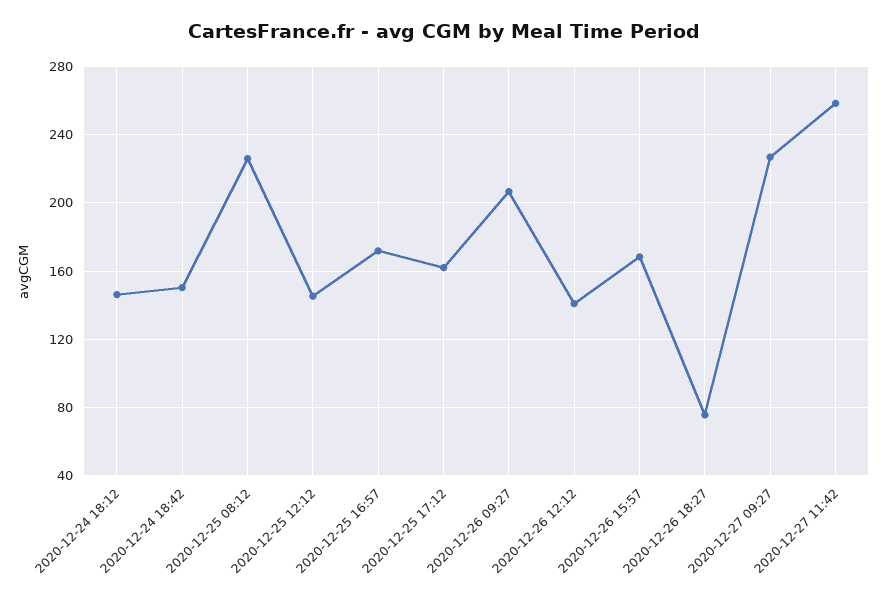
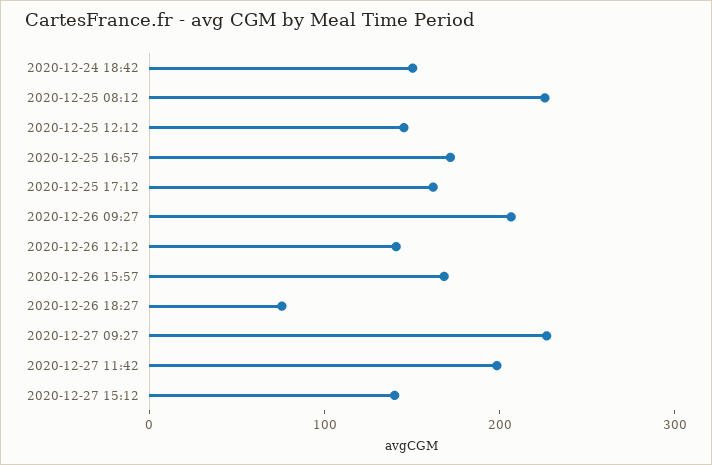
2020-12-24 18:12: 145 -> none
2020-12-27 11:42: 260 -> 200
2020-12-27 15:12: none -> 140

